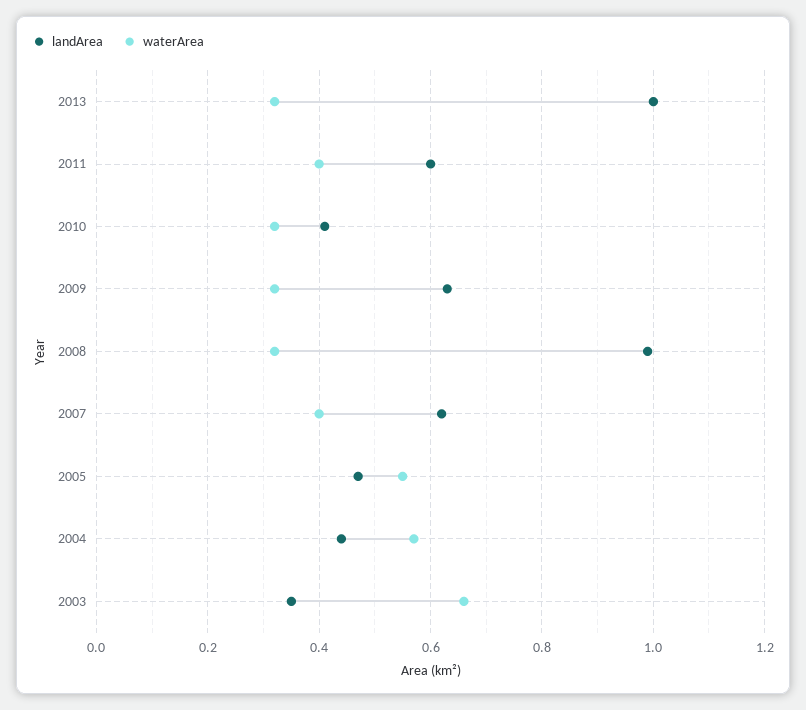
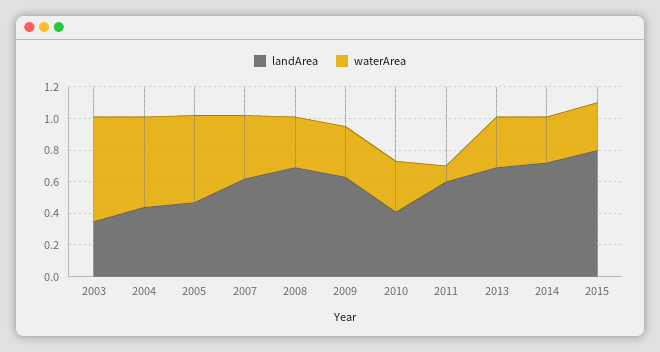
landArea, 2013: 1 -> 0.7
waterArea, 2011: 0.4 -> 0.1
landArea, 2008: 1 -> 0.7
landArea, 2014: none -> 0.7
waterArea, 2014: none -> 0.3
landArea, 2015: none -> 0.8
waterArea, 2015: none -> 0.3

